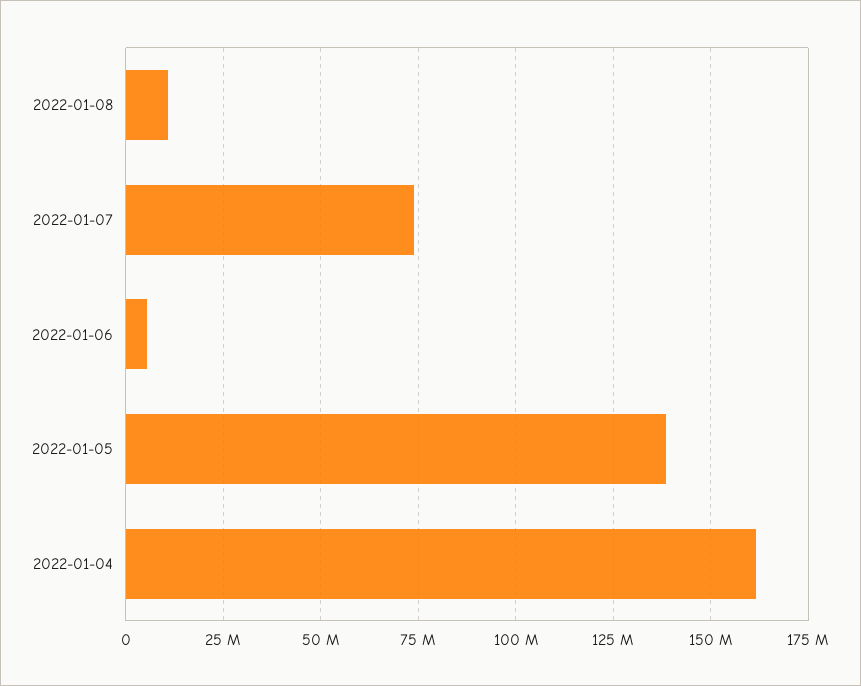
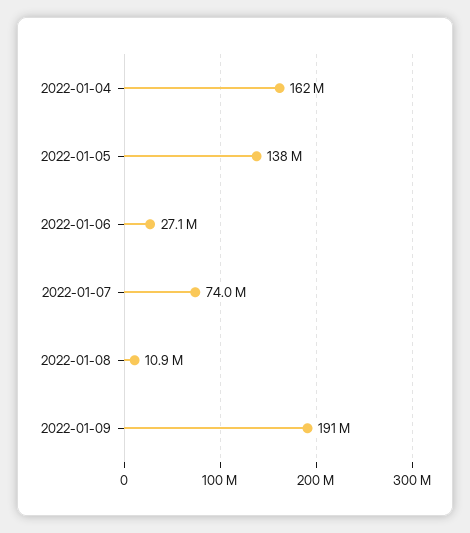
2022-01-06: 5000000 -> 27100000
2022-01-09: none -> 191000000

